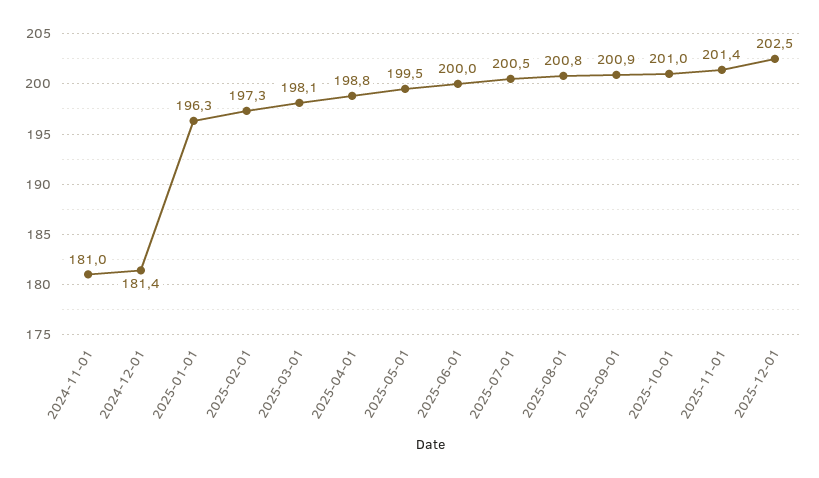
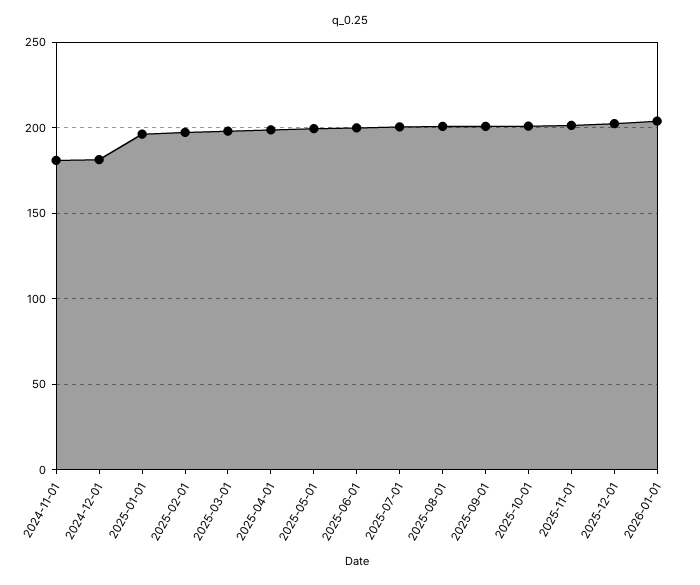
2026-01-01: none -> 205

